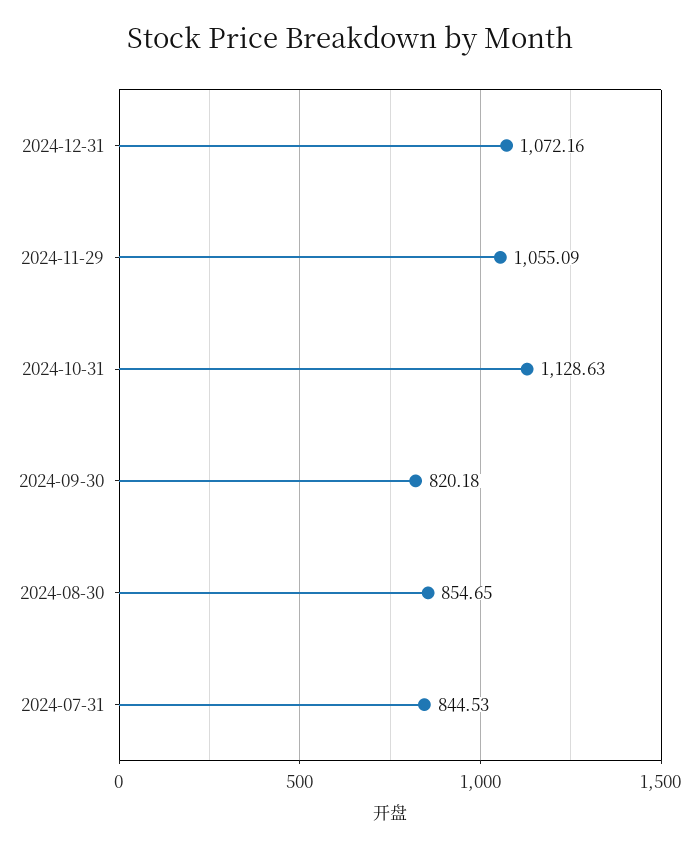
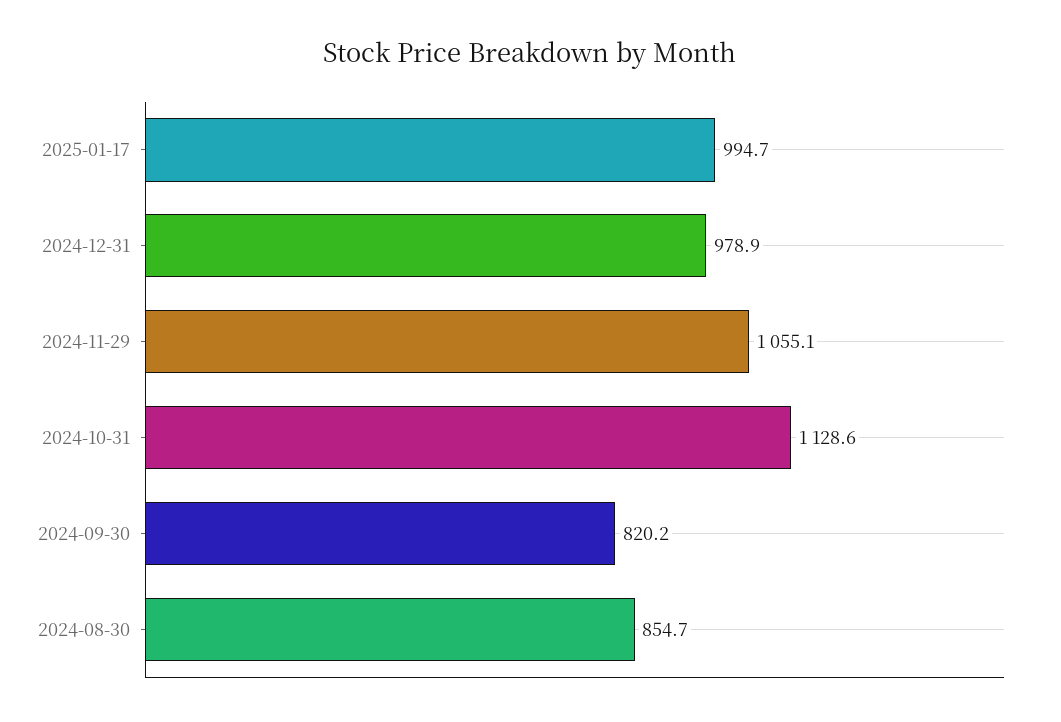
2024-12-31: 1072.16 -> 978.9
2024-07-31: 844.53 -> none
2025-01-17: none -> 994.7

